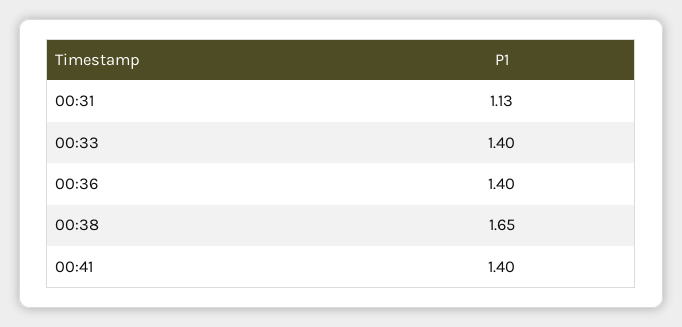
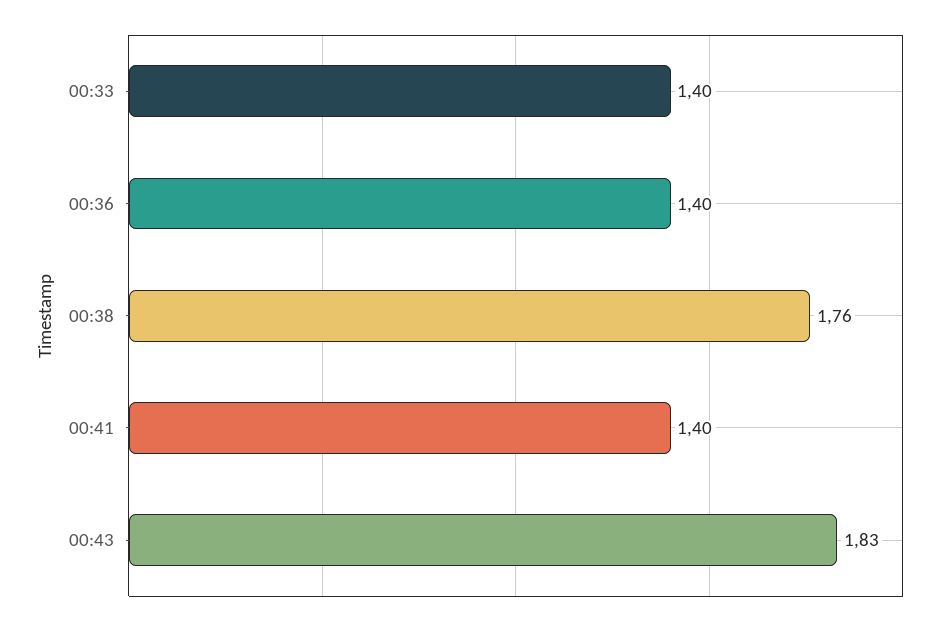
00:31: 1.13 -> none
00:38: 1.65 -> 1.76
00:43: none -> 1.83

